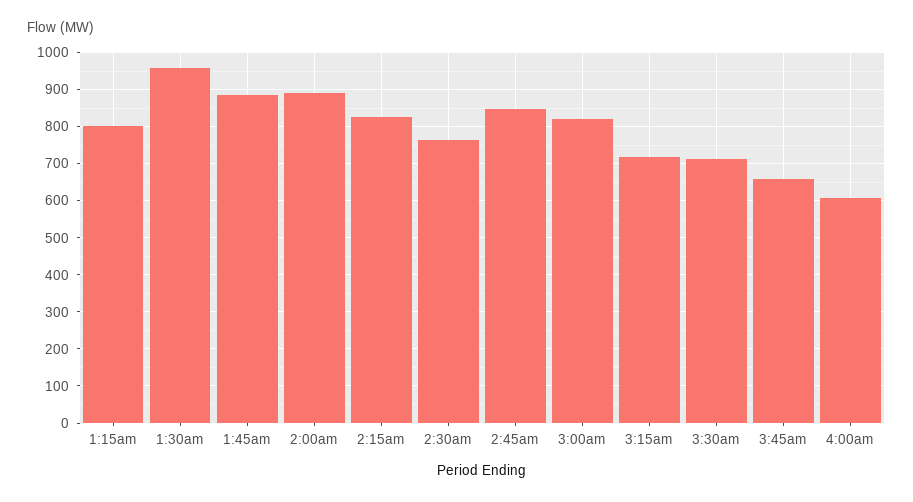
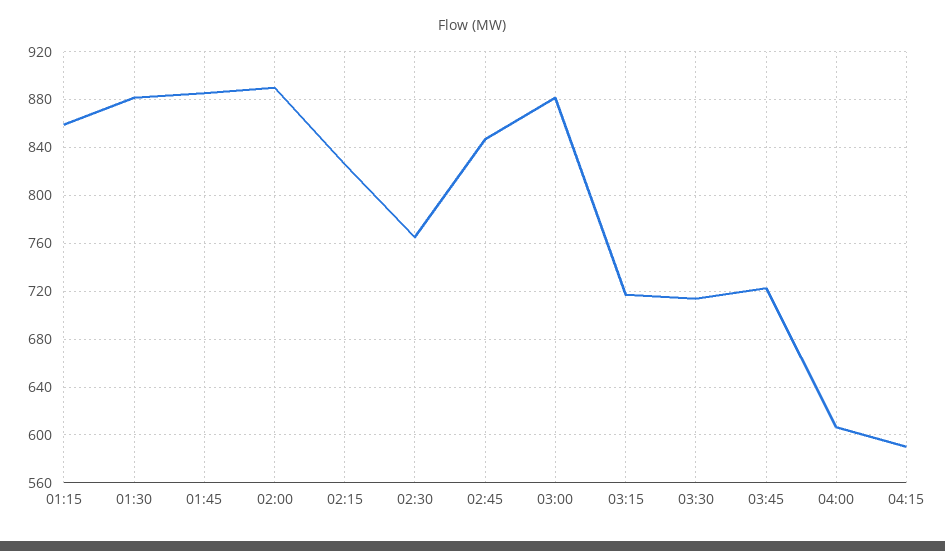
1:15am: 800 -> 860
1:30am: 960 -> 880
3:00am: 820 -> 880
3:45am: 660 -> 720
04:15: none -> 590

